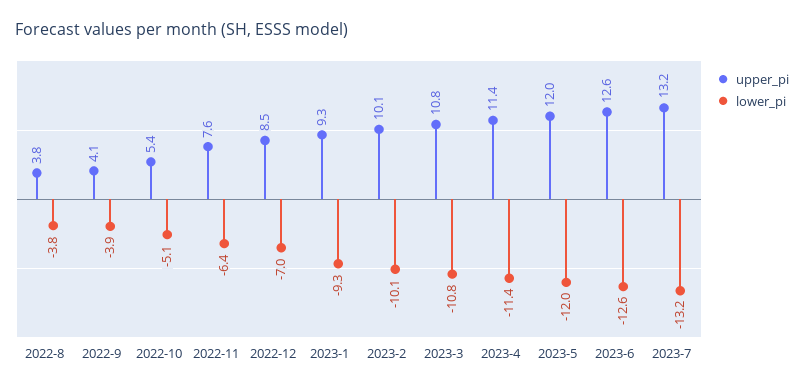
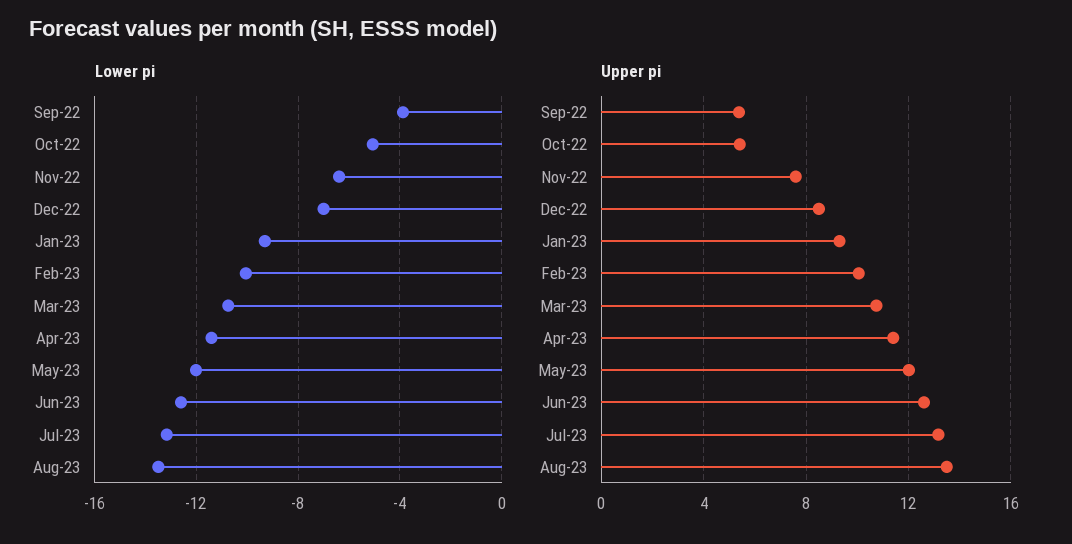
upper_pi, 2022-8: 3.8 -> none
lower_pi, 2022-8: -3.8 -> none
upper_pi, 2022-9: 4.1 -> 5.5
lower_pi, Aug-23: none -> -13.5
upper_pi, Aug-23: none -> 13.5

